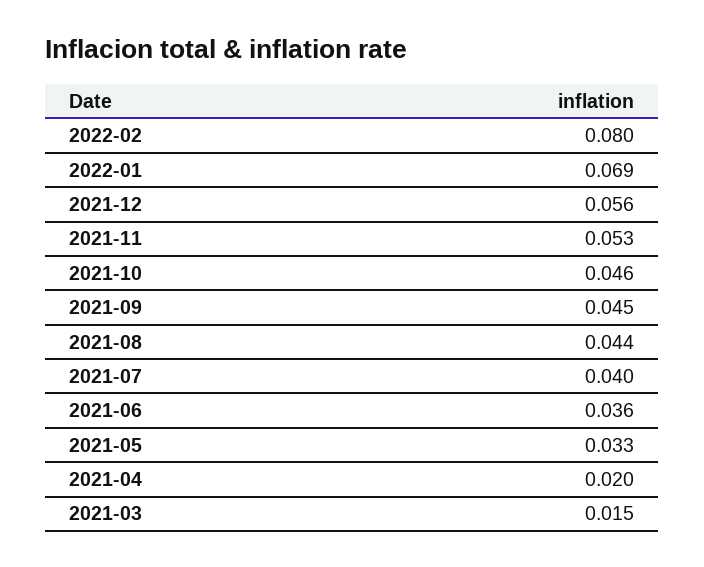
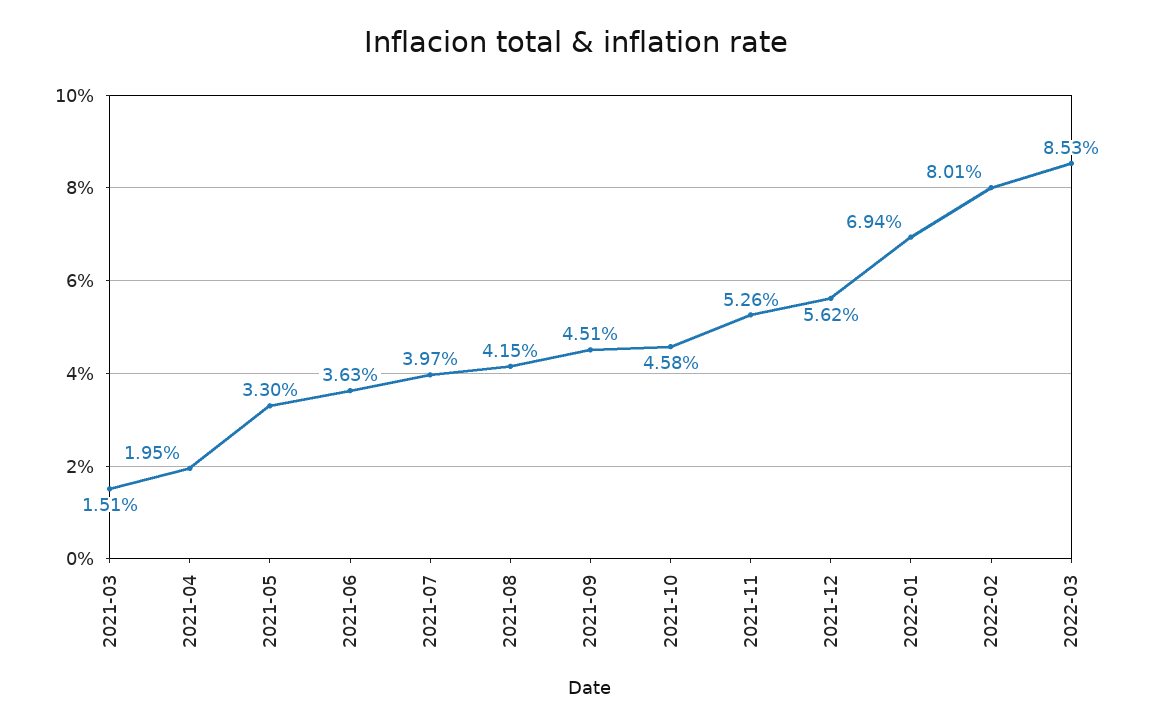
2021-08: 0.044 -> 0.0415
2022-03: none -> 0.0853

